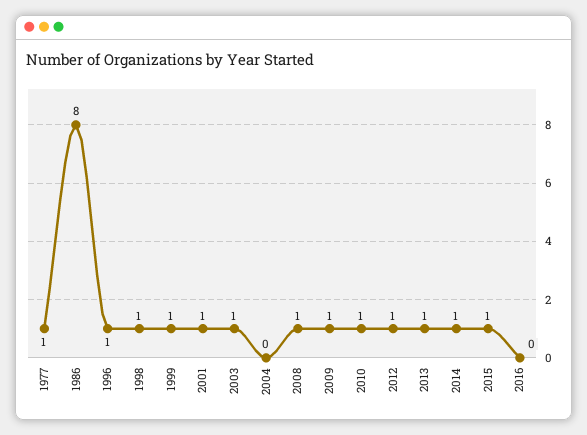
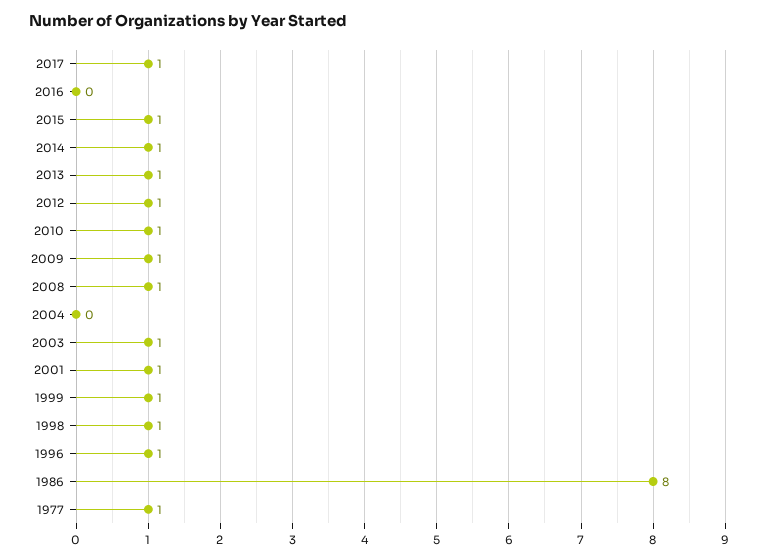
2017: none -> 1

